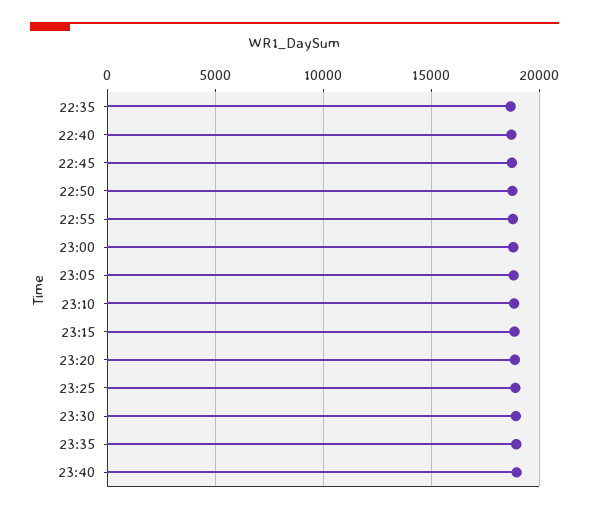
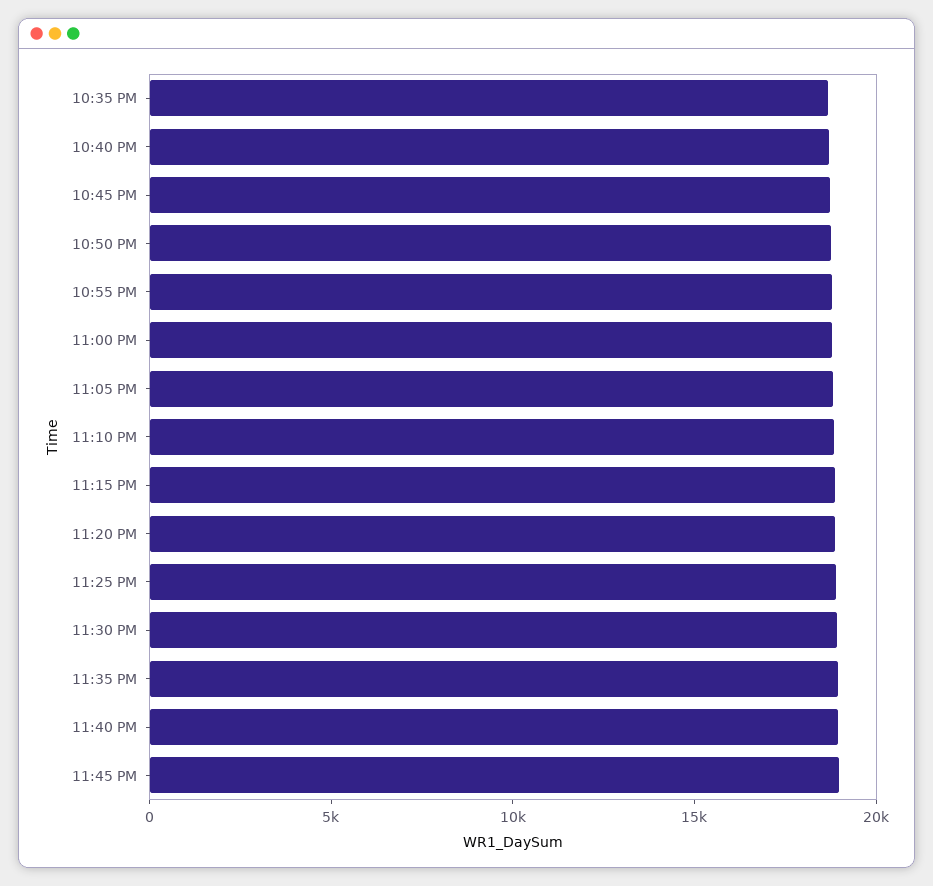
11:45 PM: none -> 19000

